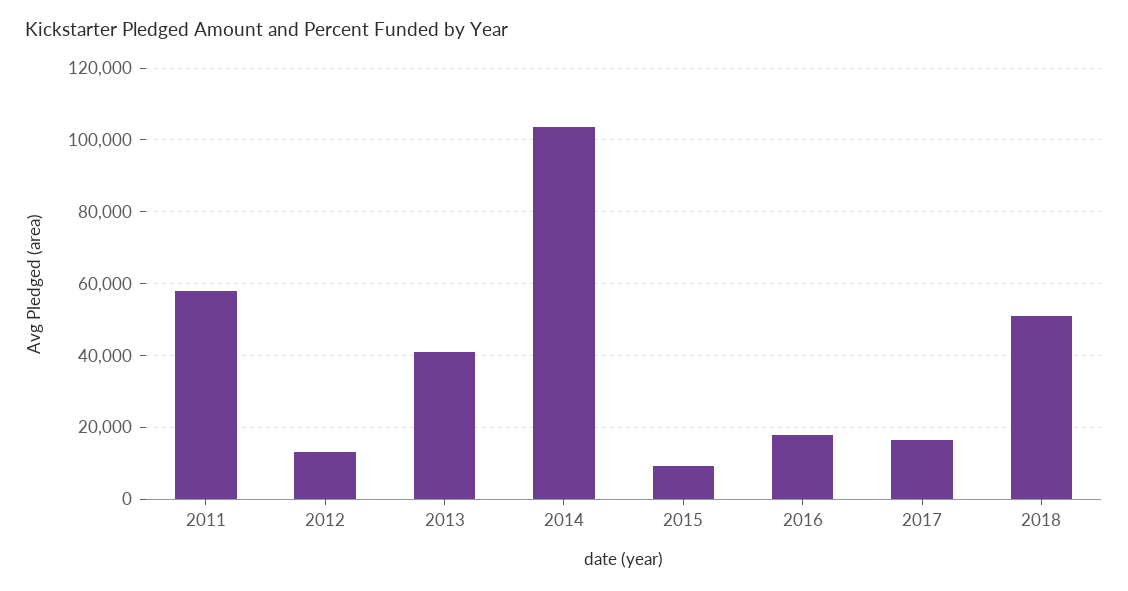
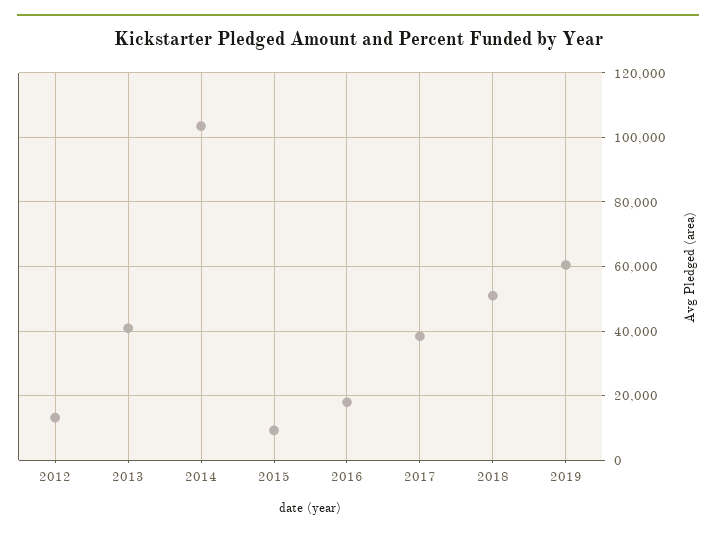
2011: 58000 -> none
2017: 16000 -> 38000
2019: none -> 60000

